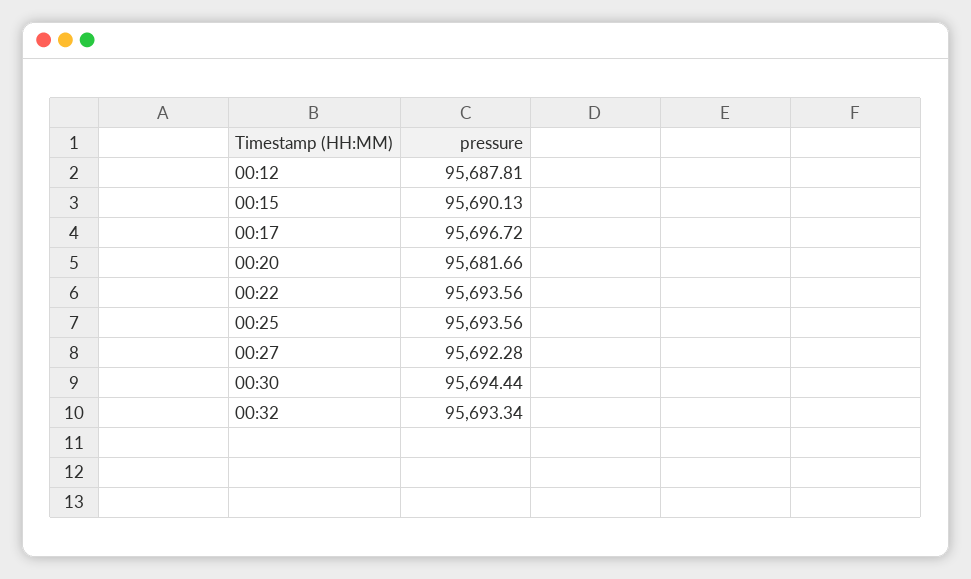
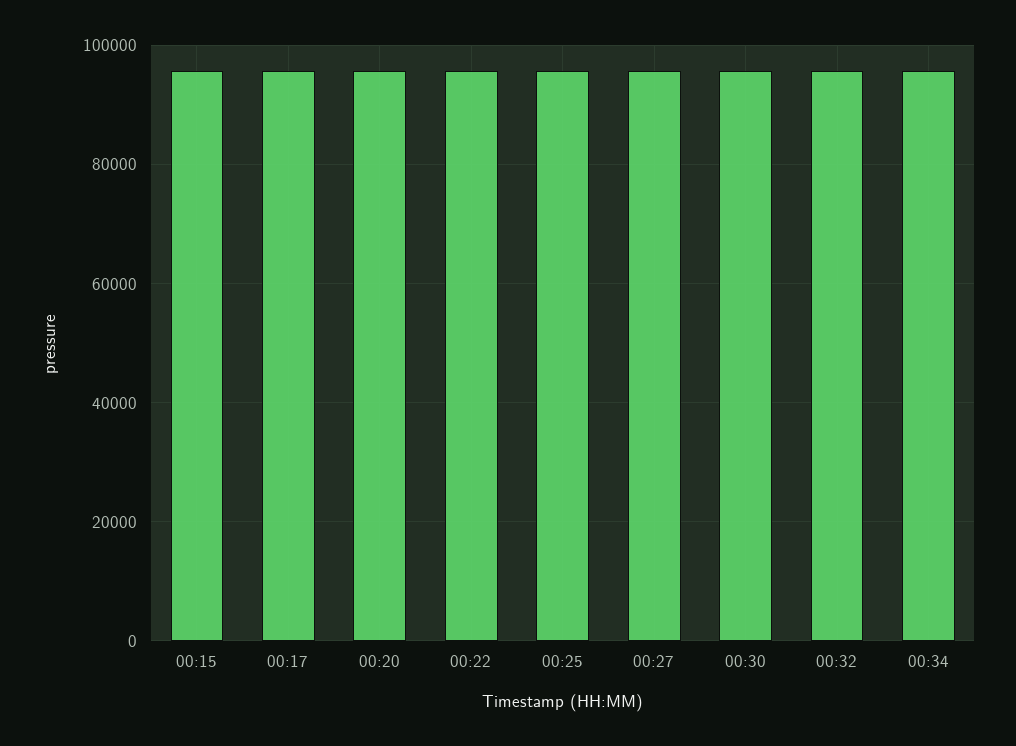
00:12: 95687.81 -> none
00:34: none -> 96000

